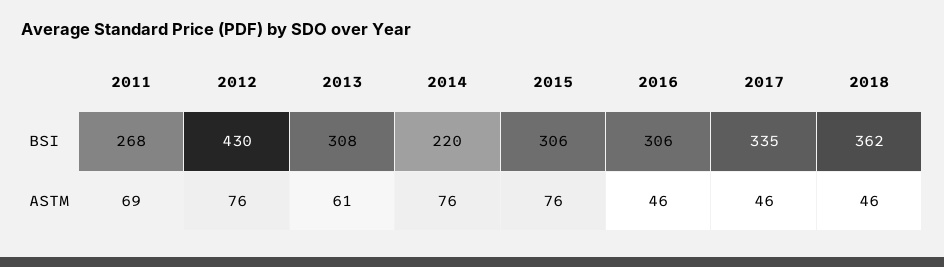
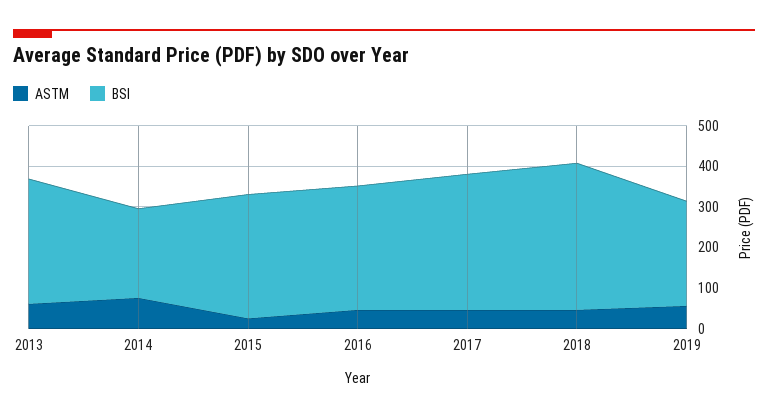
BSI, 2011: 268 -> none
BSI, 2012: 430 -> none
ASTM, 2011: 69 -> none
ASTM, 2012: 76 -> none
ASTM, 2015: 76 -> 20
ASTM, 2019: none -> 60
BSI, 2019: none -> 260

